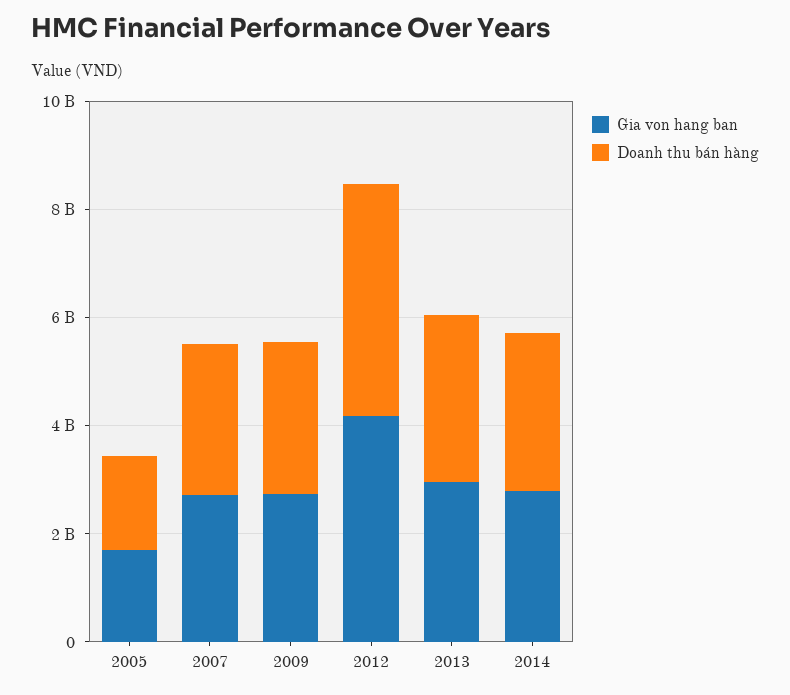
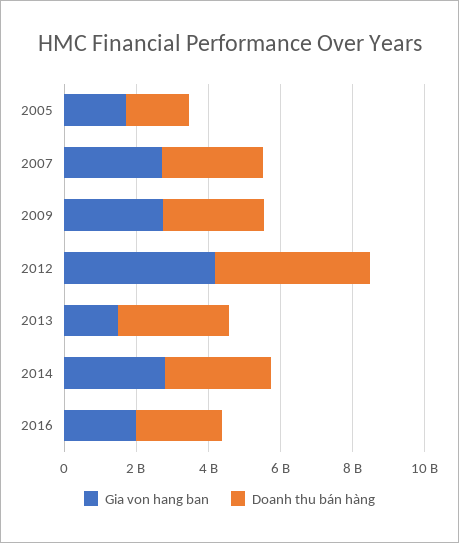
Gia von hang ban, 2013: 3000000000 -> 1500000000
Gia von hang ban, 2016: none -> 2000000000
Doanh thu bán hàng, 2016: none -> 2500000000

